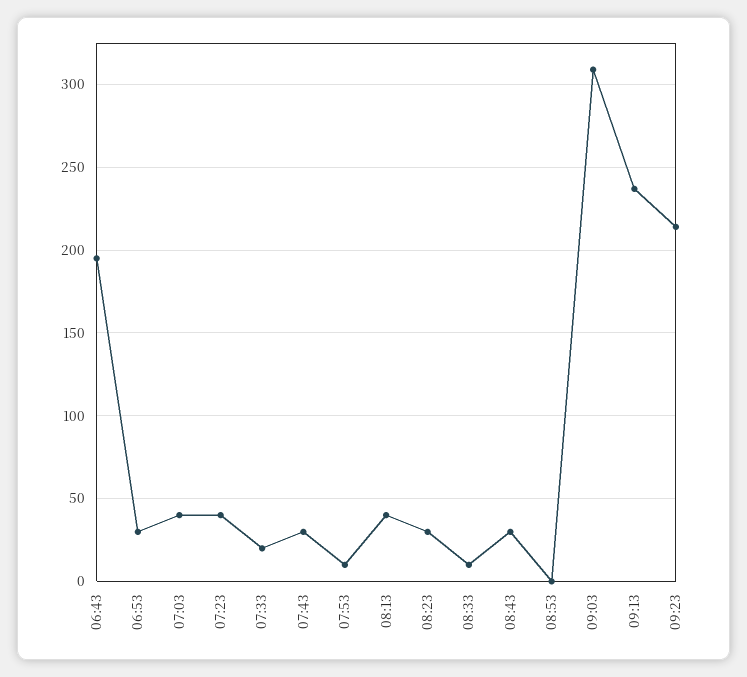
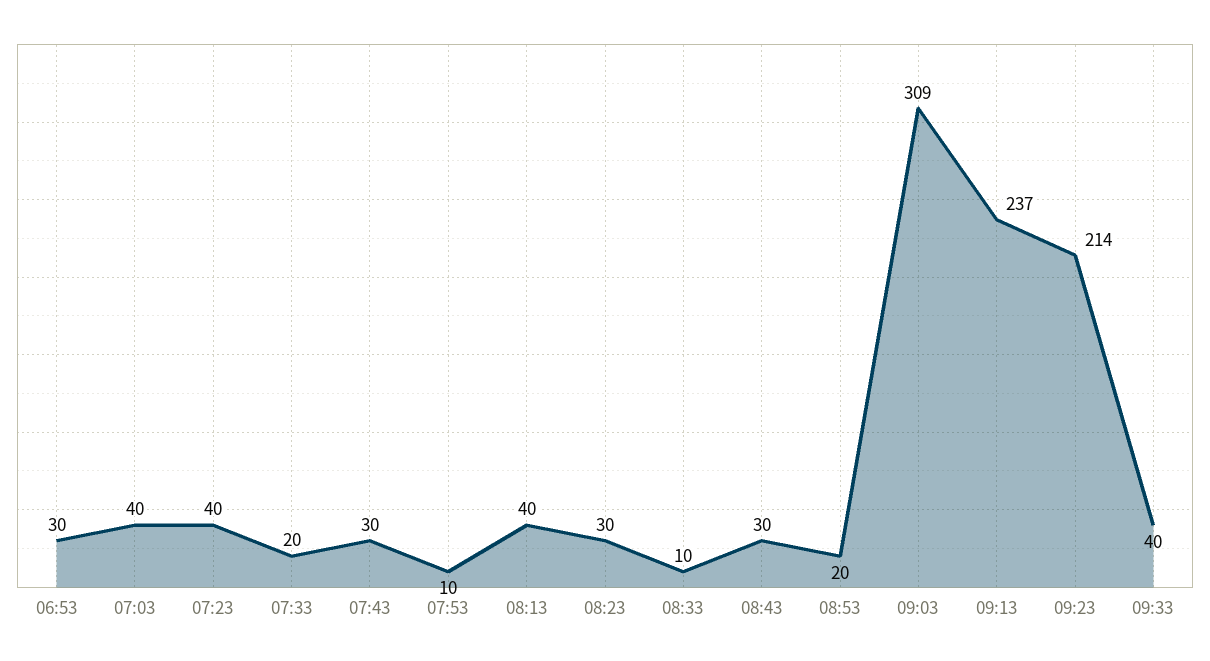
06:43: 195 -> none
08:53: 0 -> 20
09:33: none -> 40

